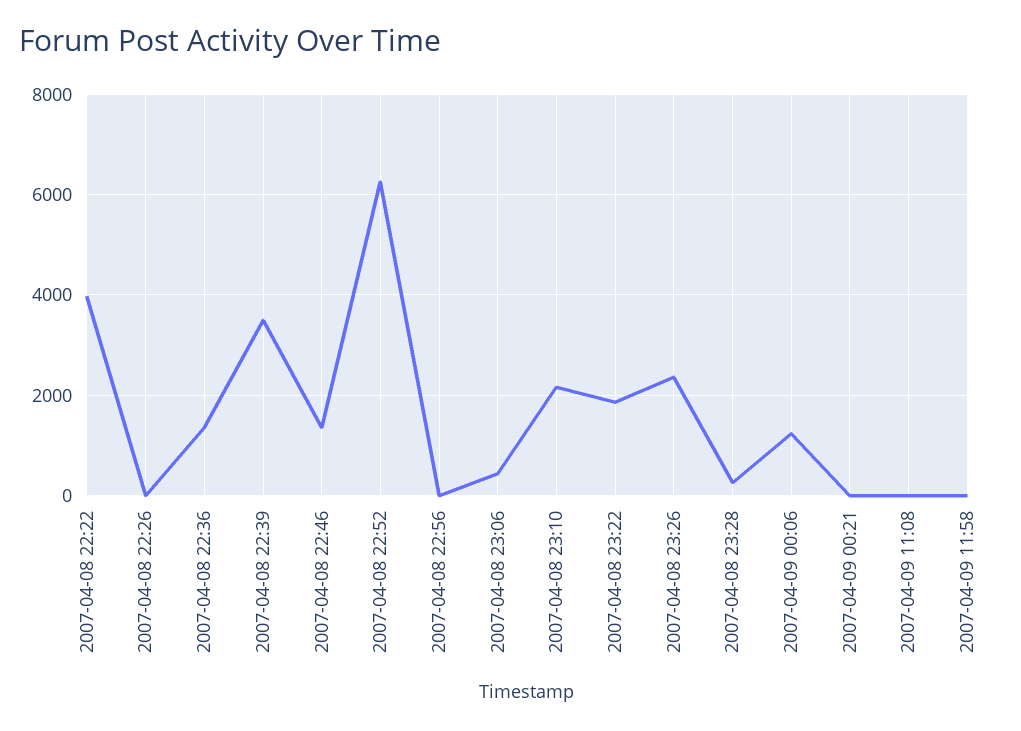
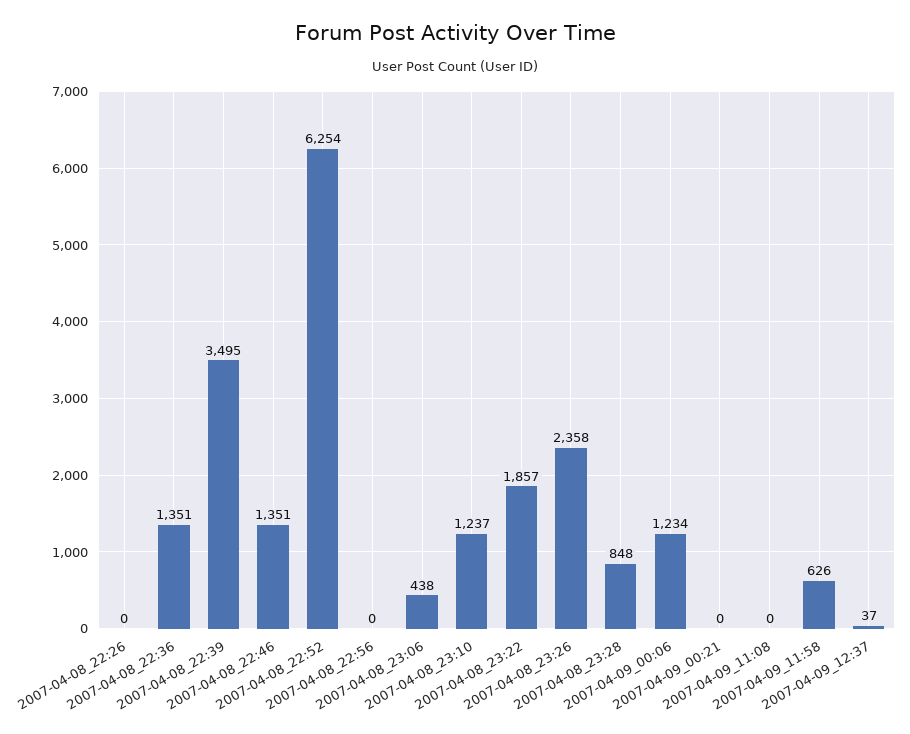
2007-04-08 22:22: 4000 -> none
2007-04-08 23:10: 2200 -> 1237
2007-04-08 23:28: 200 -> 848
2007-04-09 11:58: 0 -> 626
2007-04-09_12:37: none -> 37

